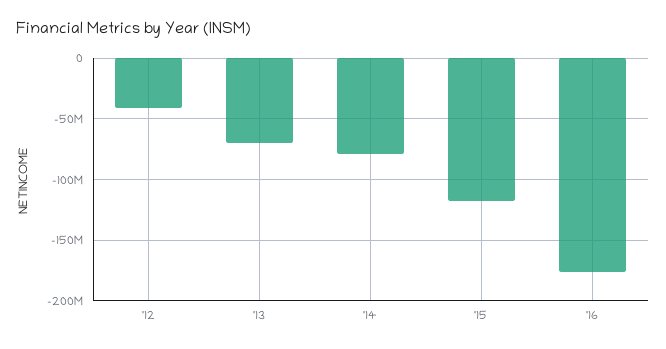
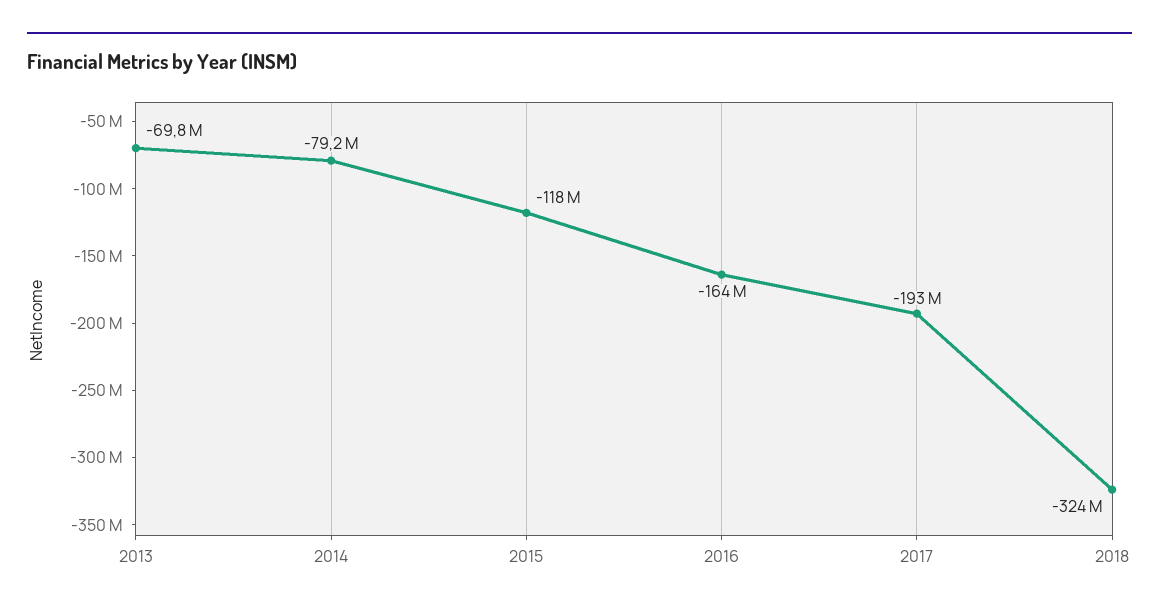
'12: -40000000 -> none
'16: -175000000 -> -164000000
2017: none -> -193000000
2018: none -> -324000000

